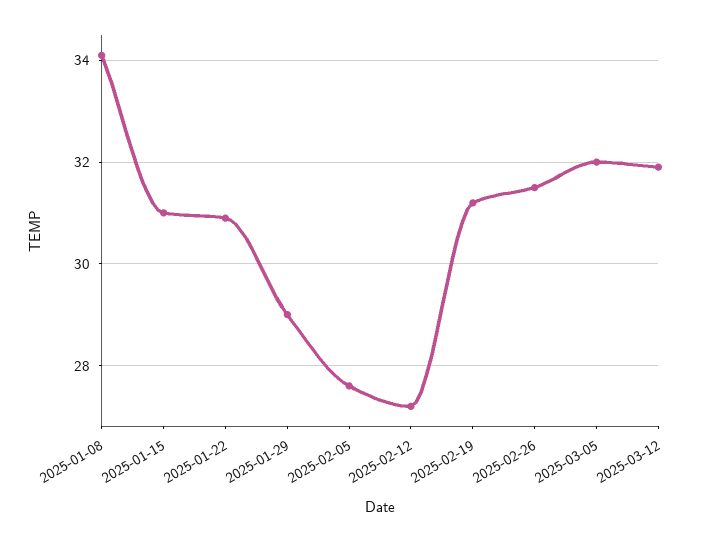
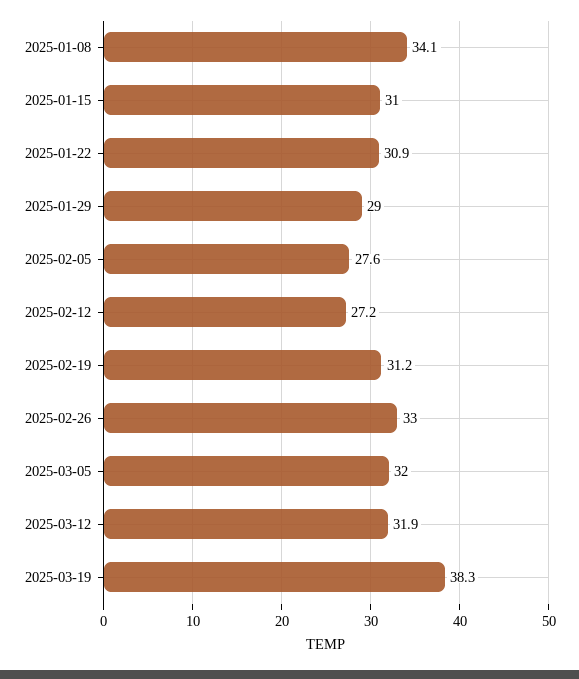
2025-02-26: 31.5 -> 33
2025-03-19: none -> 38.3

